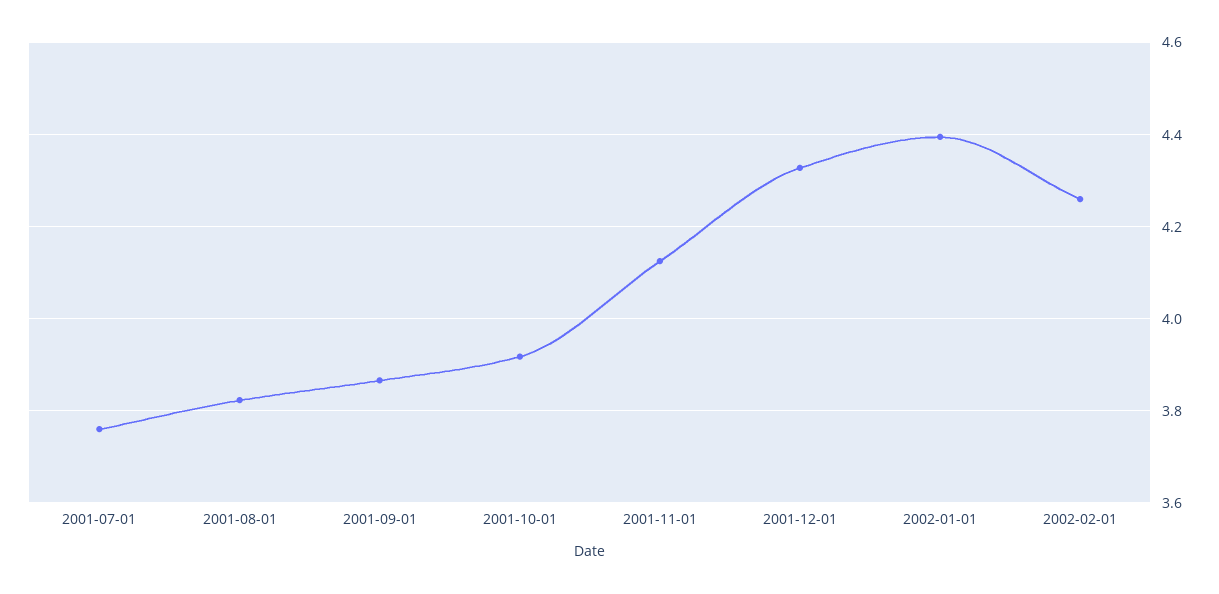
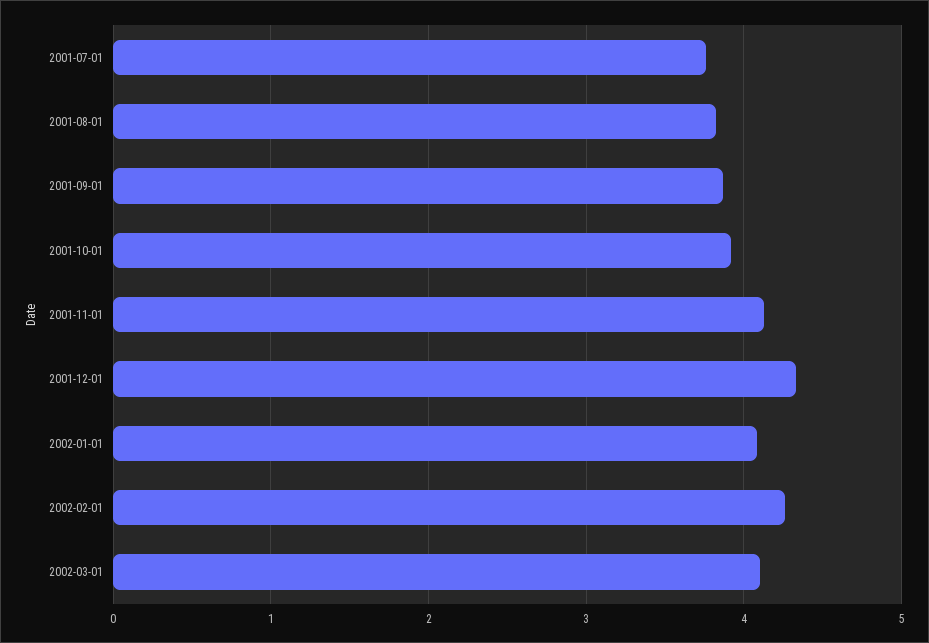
2002-01-01: 4.4 -> 4.1
2002-03-01: none -> 4.1

